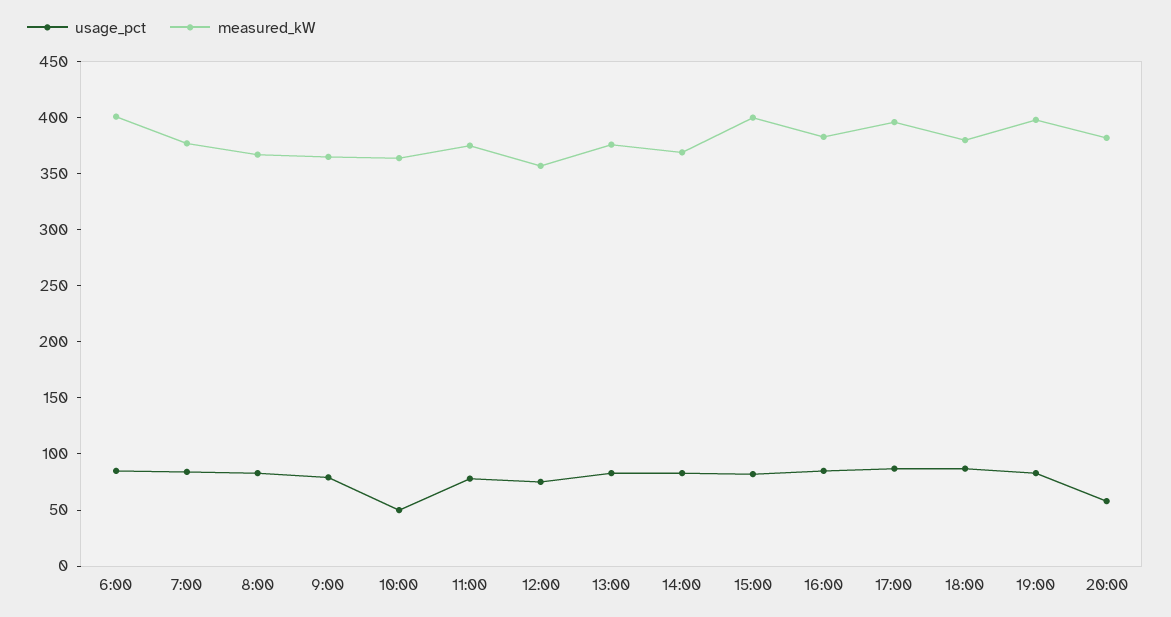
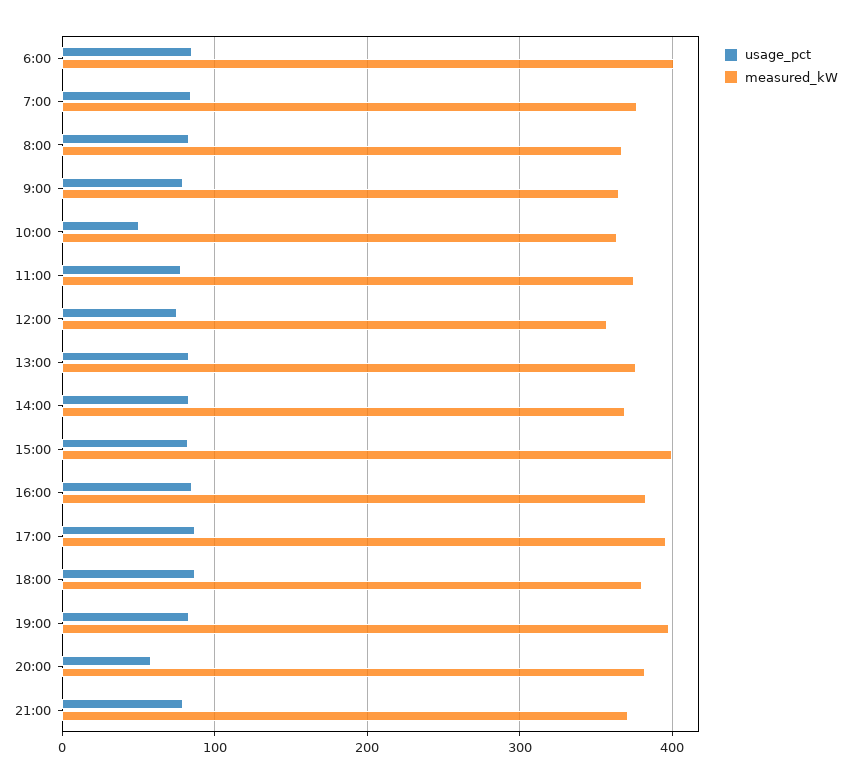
usage_pct, 21:00: none -> 80
measured_kW, 21:00: none -> 370

